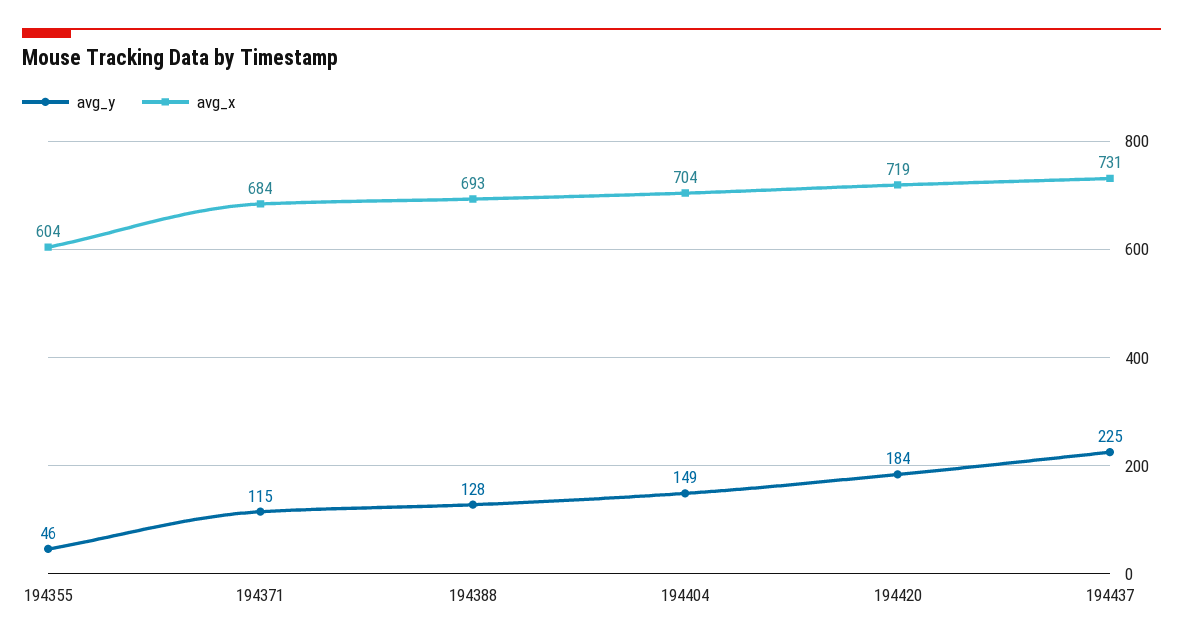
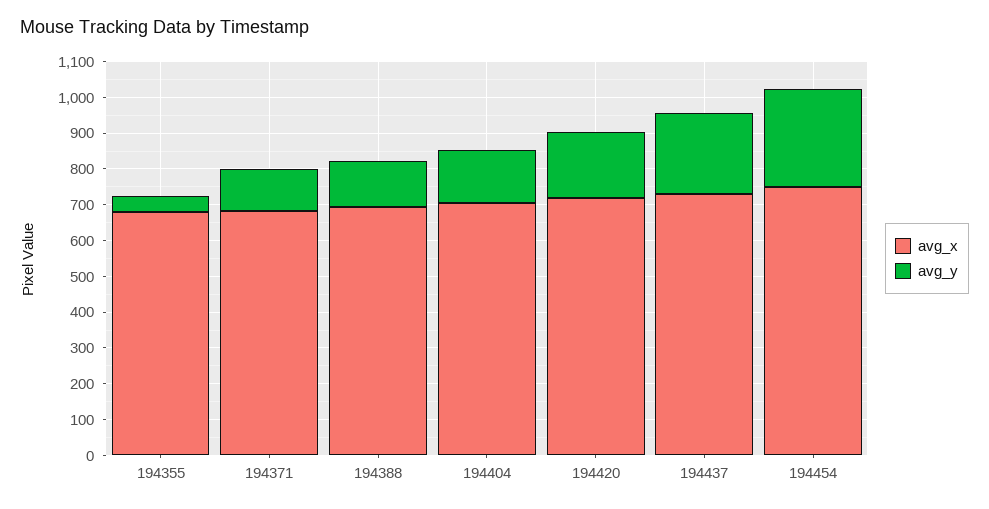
avg_x, 194355: 604 -> 675
avg_x, 194454: none -> 750
avg_y, 194454: none -> 275

